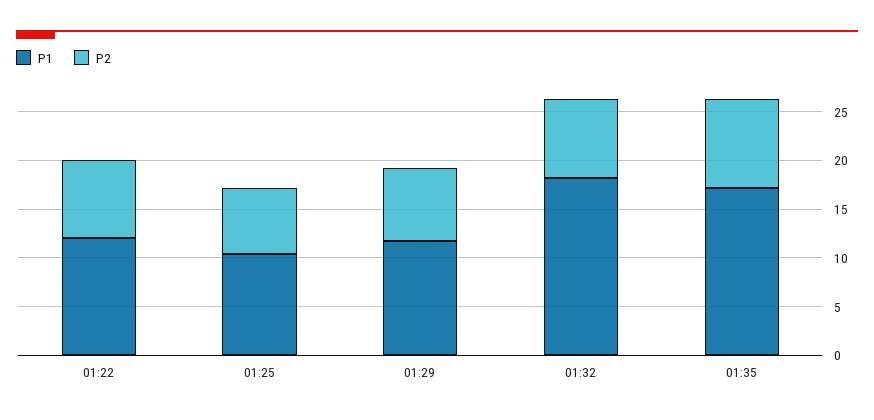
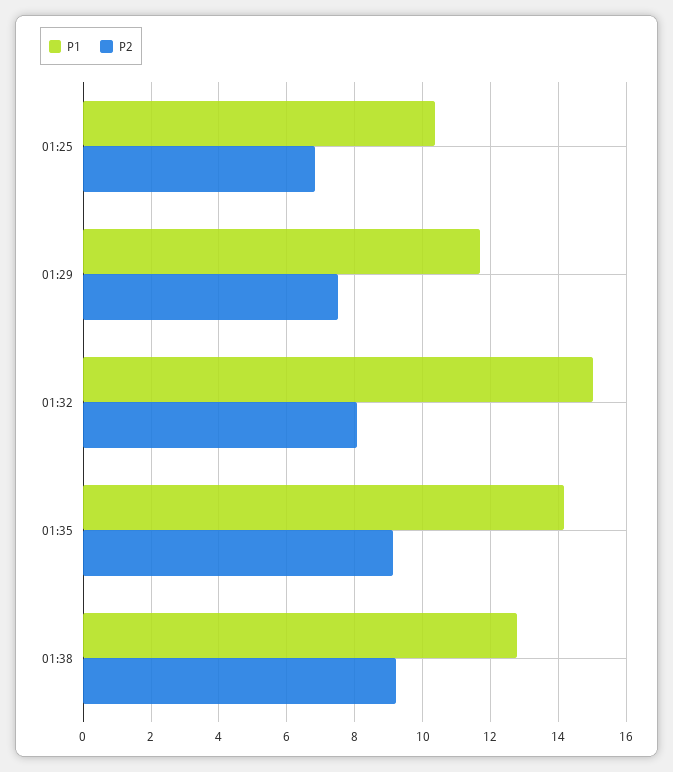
P1, 01:22: 12 -> none
P2, 01:22: 8 -> none
P1, 01:32: 18 -> 15
P1, 01:35: 17 -> 14.2
P1, 01:38: none -> 12.8
P2, 01:38: none -> 9.2

